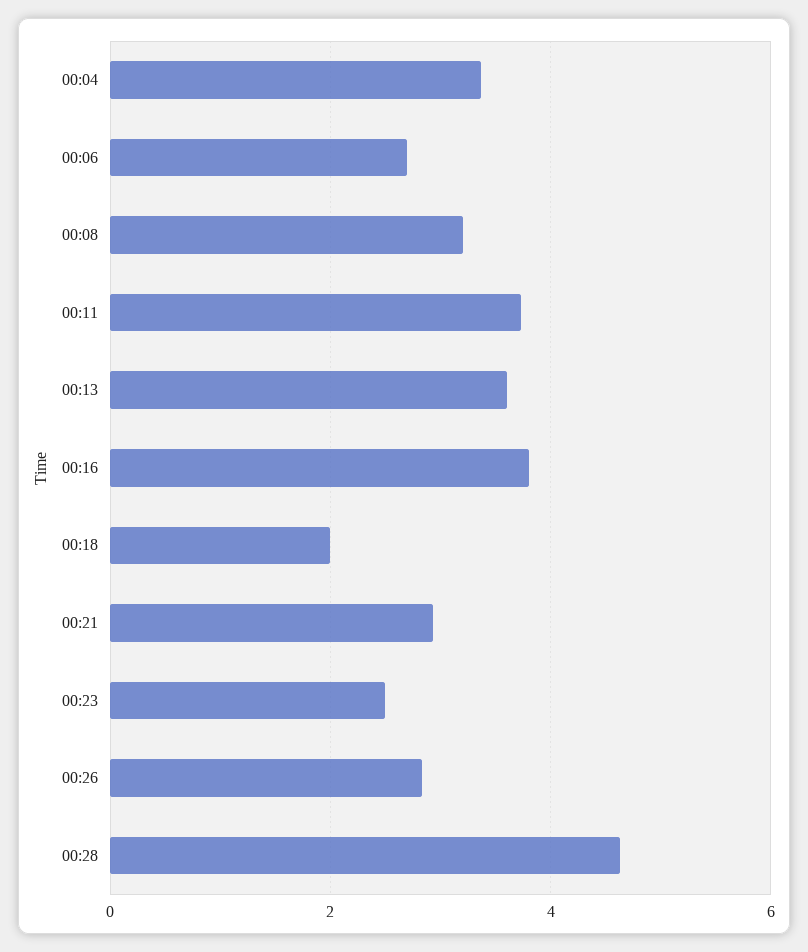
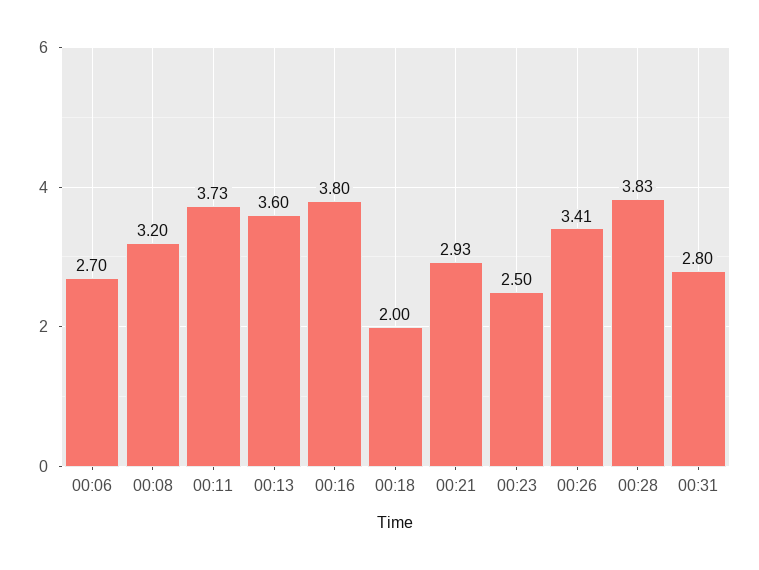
00:04: 3.4 -> none
00:26: 2.8 -> 3.41
00:28: 4.6 -> 3.83
00:31: none -> 2.8

